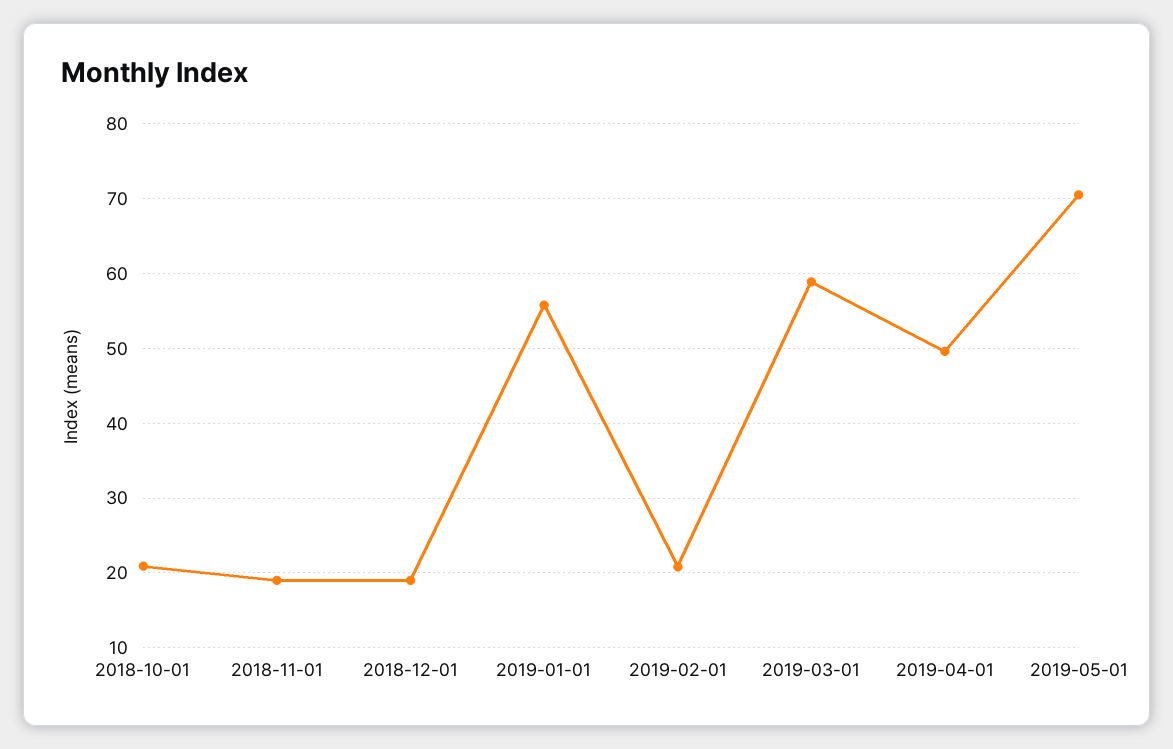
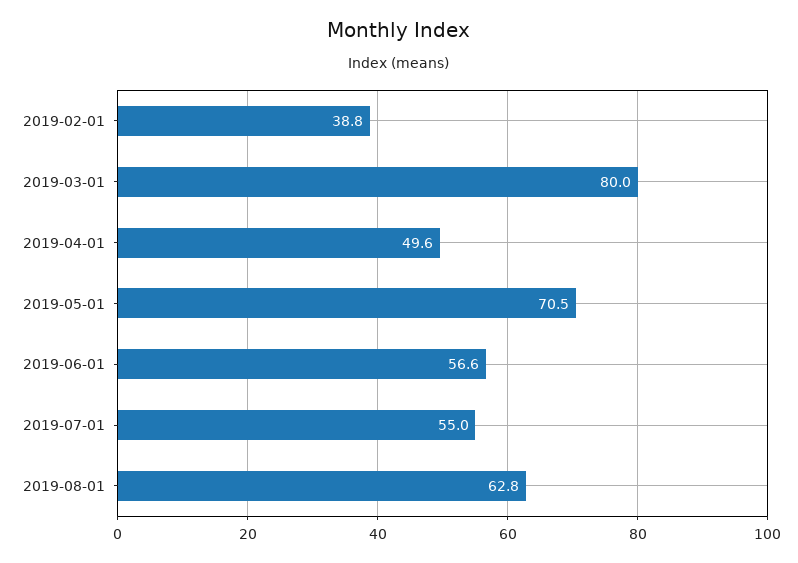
2018-10-01: 21 -> none
2018-11-01: 19 -> none
2018-12-01: 19 -> none
2019-01-01: 56 -> none
2019-02-01: 21 -> 38.8
2019-03-01: 59 -> 80
2019-06-01: none -> 56.6
2019-07-01: none -> 55
2019-08-01: none -> 62.8

